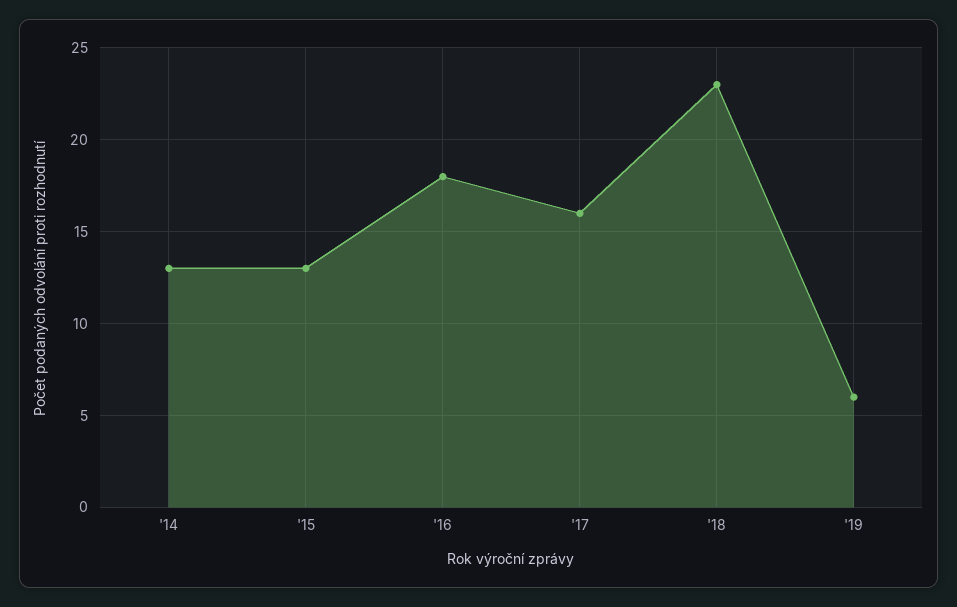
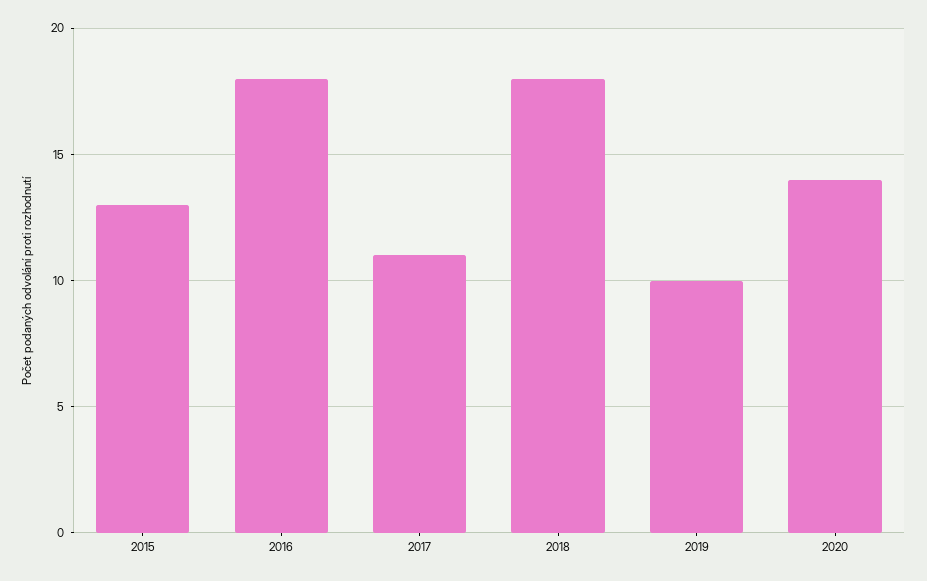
'14: 13 -> none
'17: 16 -> 11
'18: 23 -> 18
'19: 6 -> 10
2020: none -> 14

